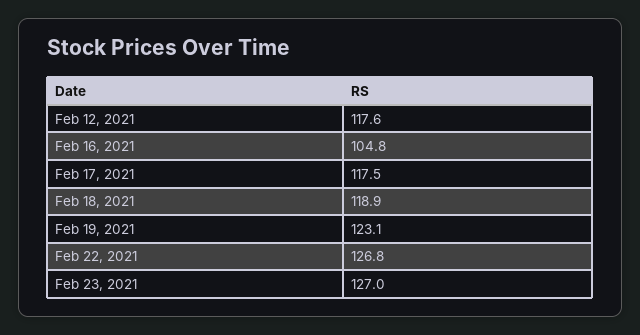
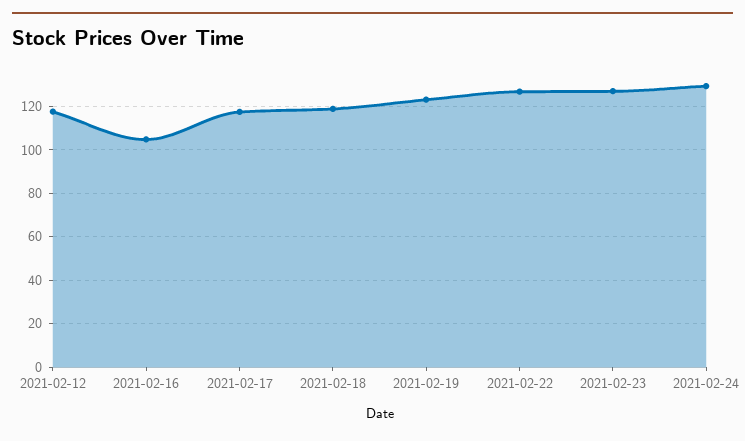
2021-02-24: none -> 130

